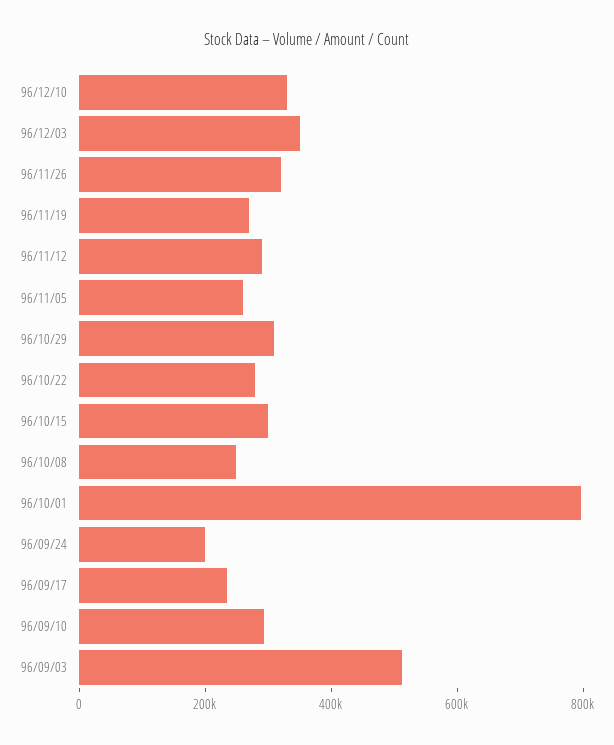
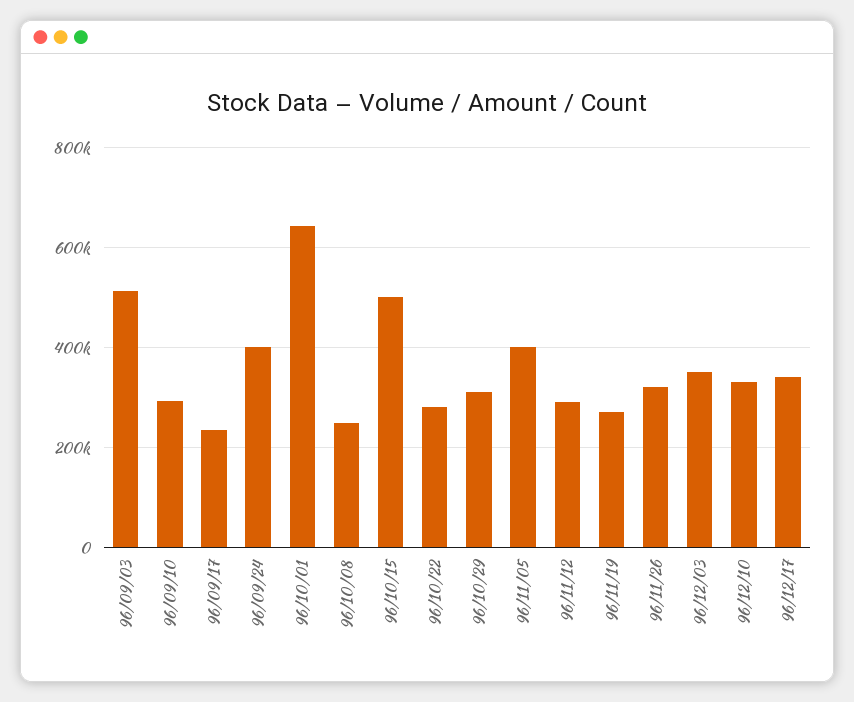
96/11/05: 250000 -> 400000
96/10/15: 300000 -> 500000
96/10/01: 800000 -> 640000
96/09/24: 200000 -> 400000
96/12/17: none -> 340000

